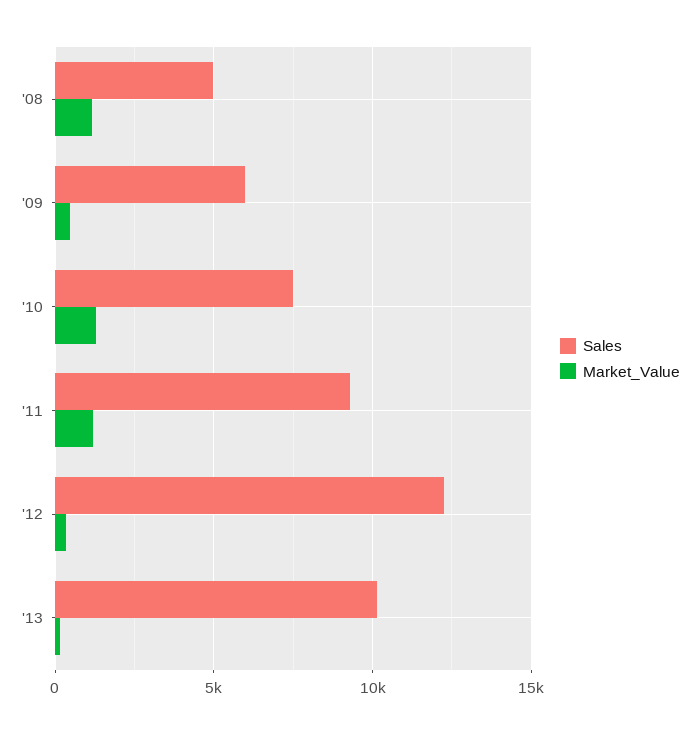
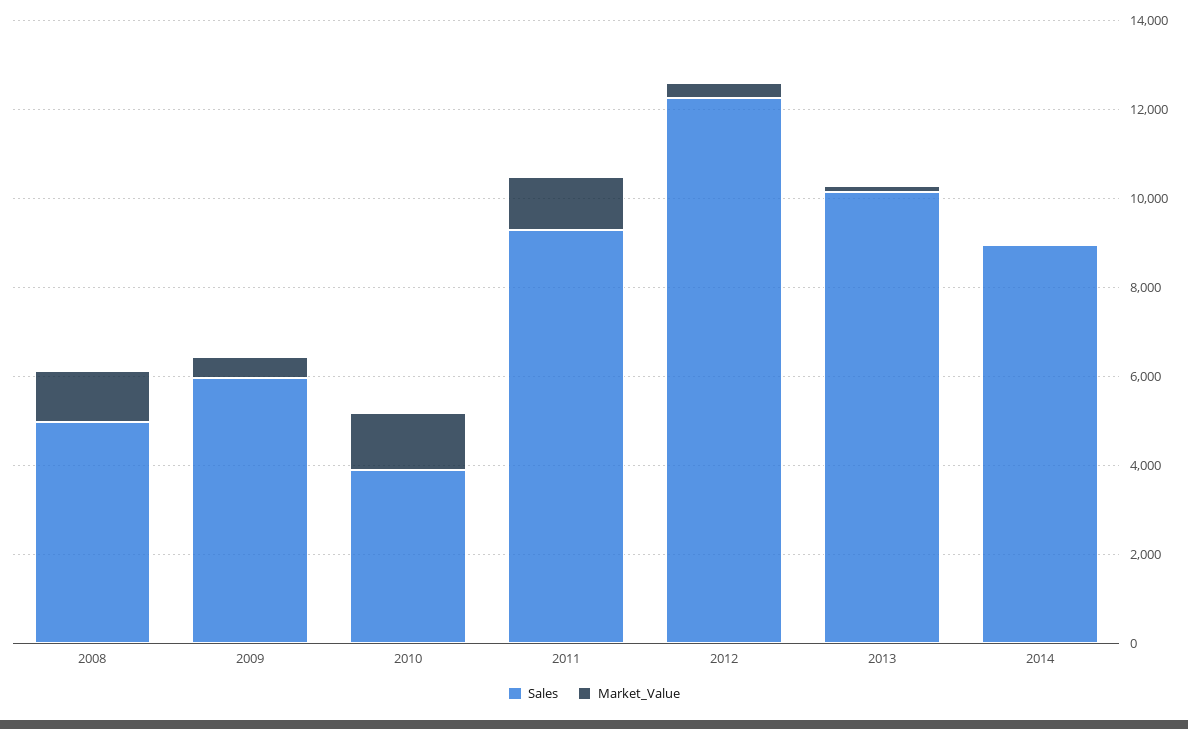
Sales, '10: 7500 -> 4000
Sales, 2014: none -> 9000
Market_Value, 2014: none -> 0

